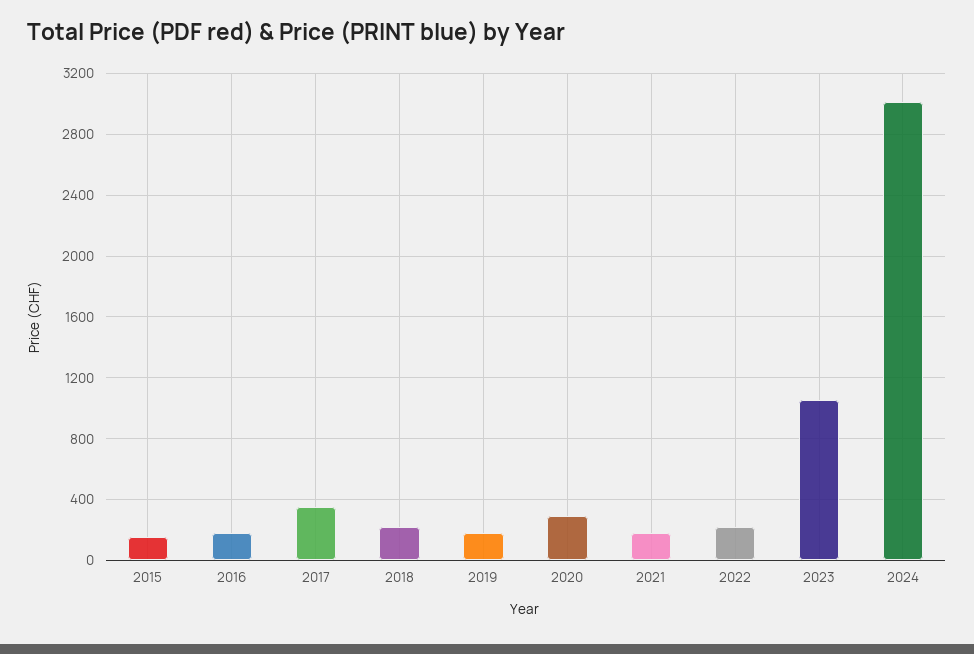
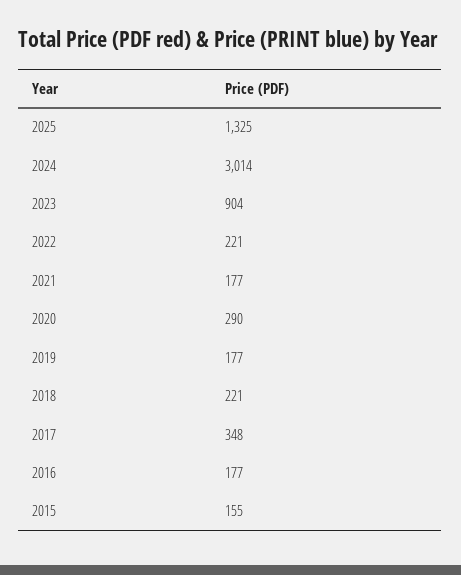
2023: 1050 -> 904
2025: none -> 1325

